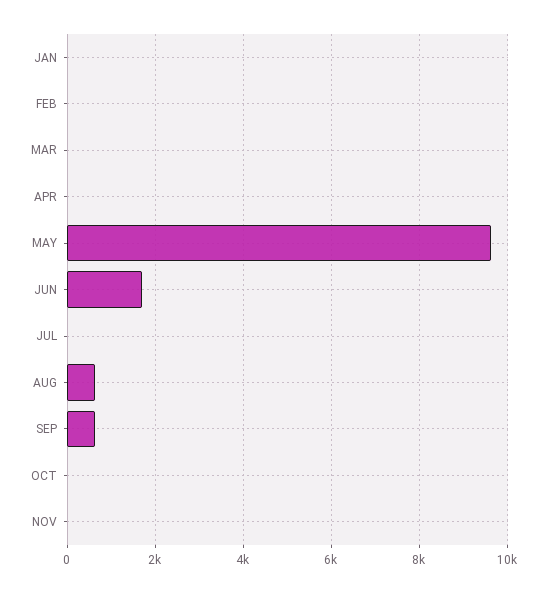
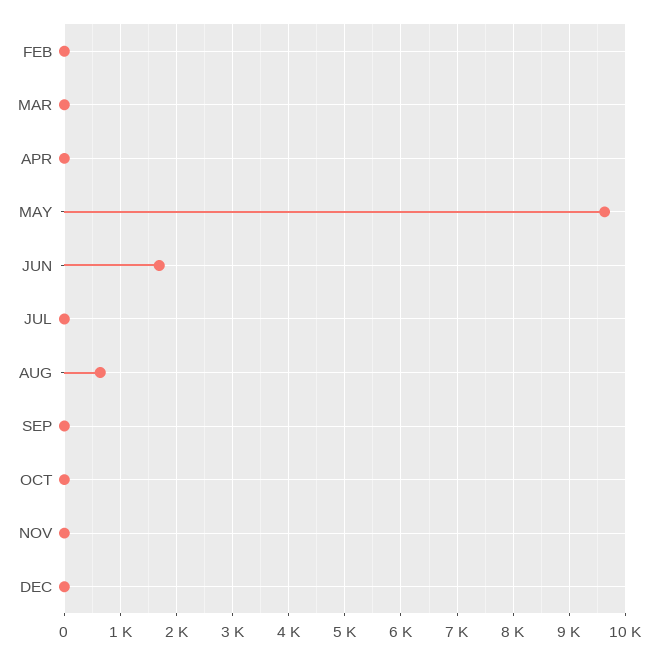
JAN: 0 -> none
SEP: 600 -> 0
DEC: none -> 0

